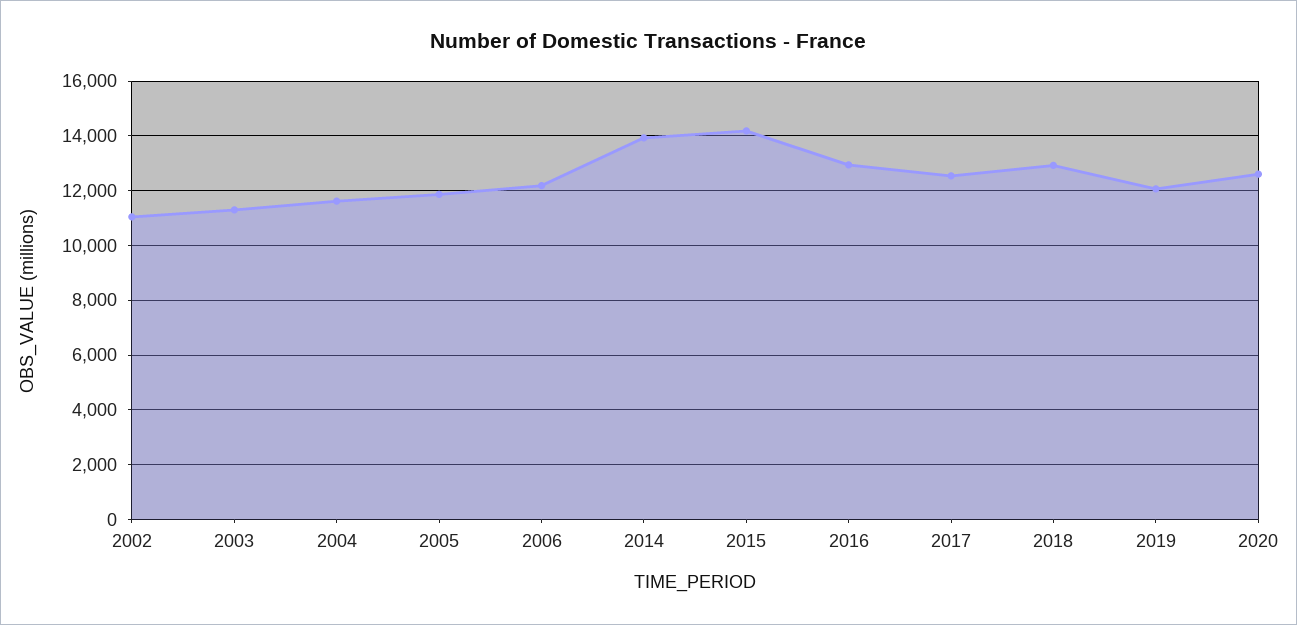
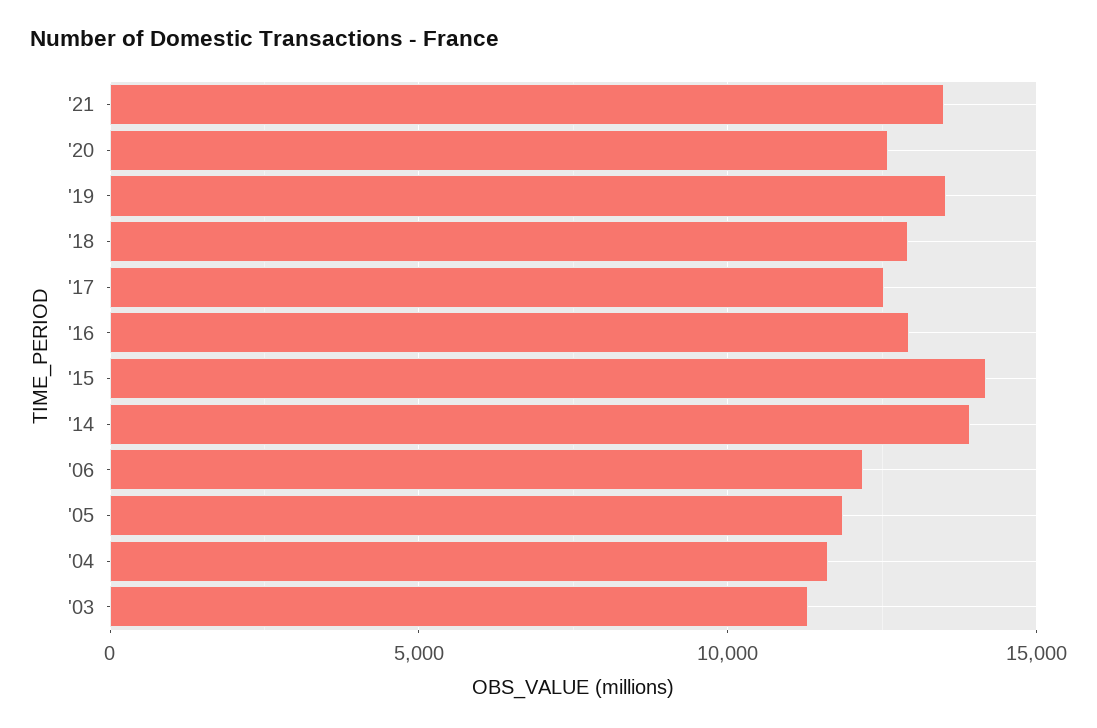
2002: 11000 -> none
2019: 12000 -> 13500
'21: none -> 13500

